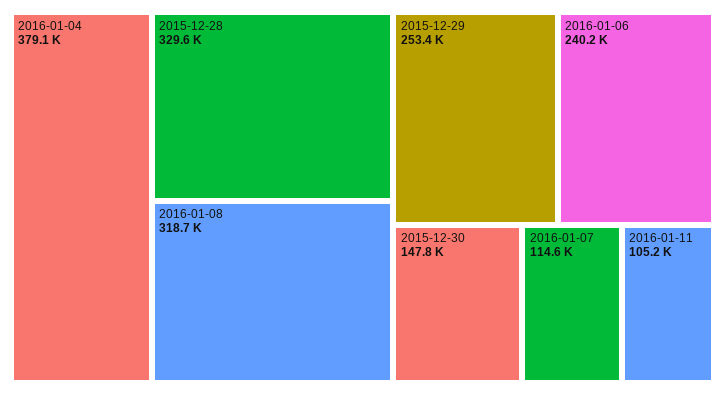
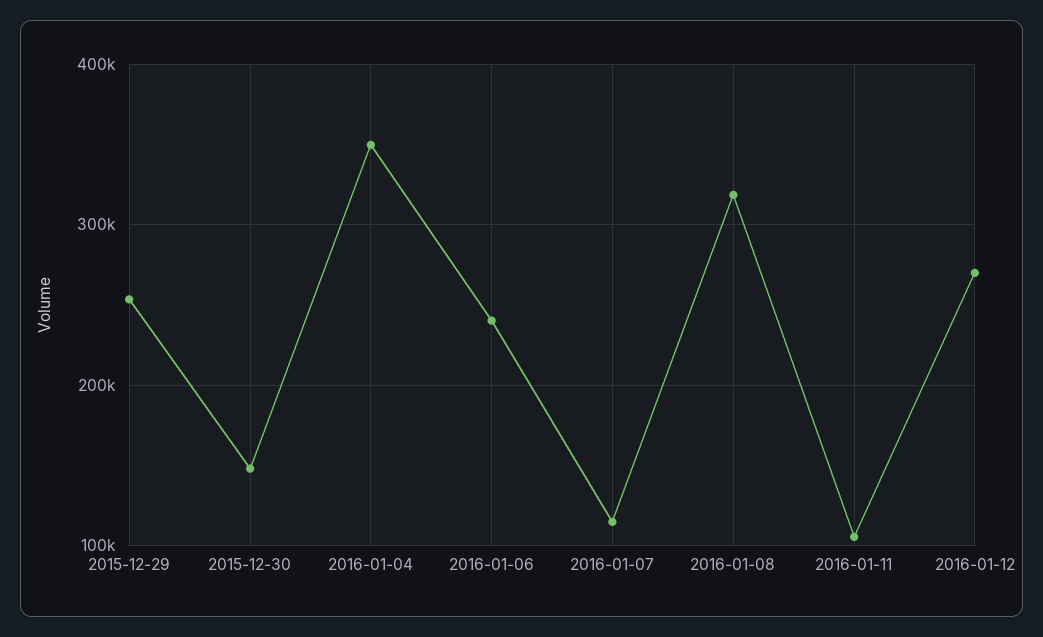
2016-01-04: 379100 -> 350000
2015-12-28: 329600 -> none
2016-01-12: none -> 270000

